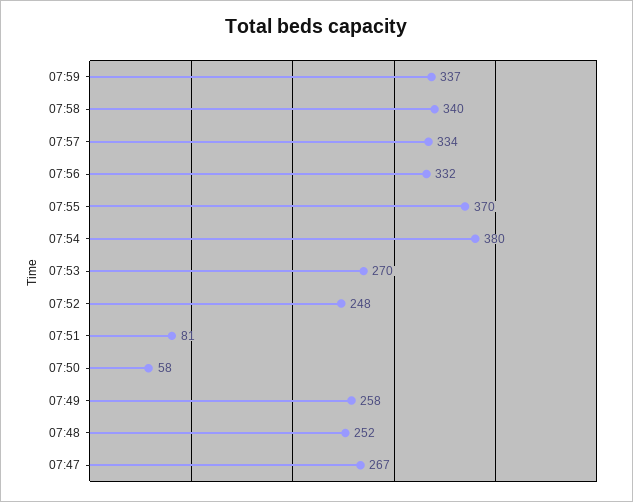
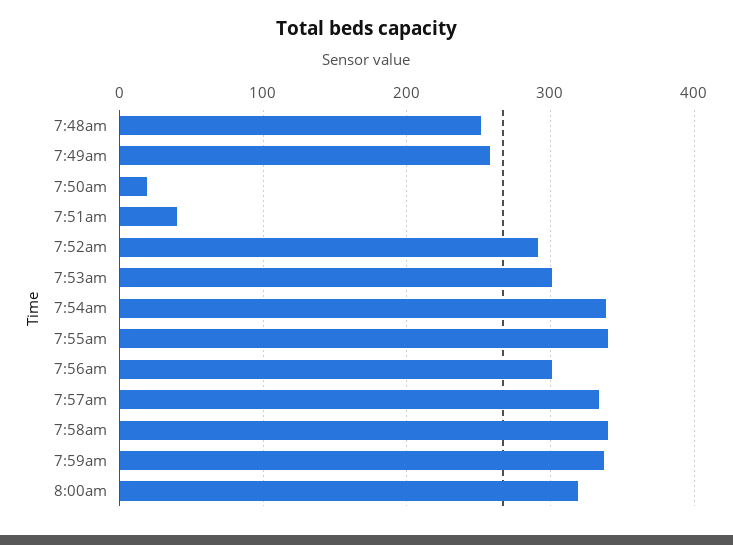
07:56: 332 -> 300
07:55: 370 -> 340
07:54: 380 -> 340
07:53: 270 -> 300
07:52: 248 -> 290
07:51: 81 -> 40
07:50: 58 -> 20
07:47: 267 -> none
8:00am: none -> 320

